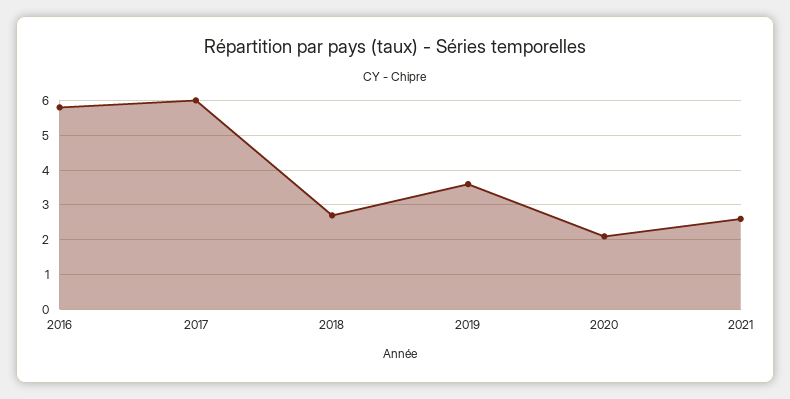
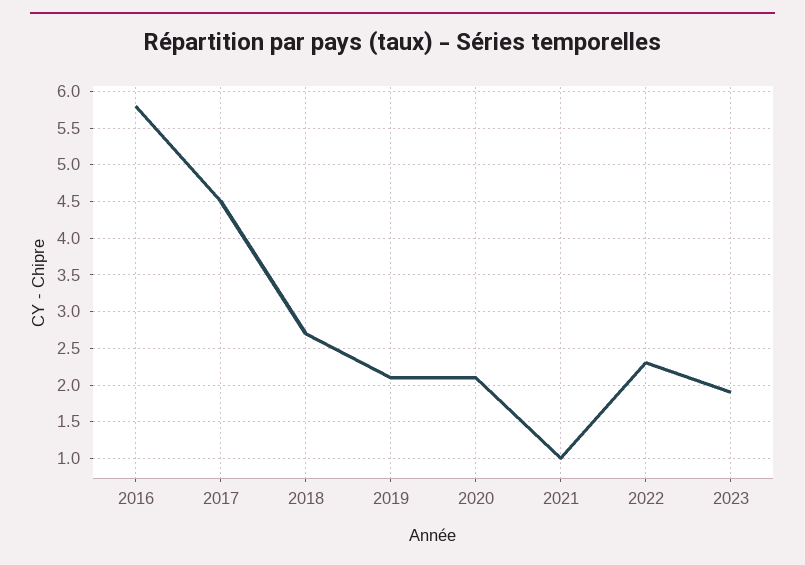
2017: 6 -> 4.5
2019: 3.5 -> 2.1
2021: 2.5 -> 1
2022: none -> 2.3
2023: none -> 1.9

